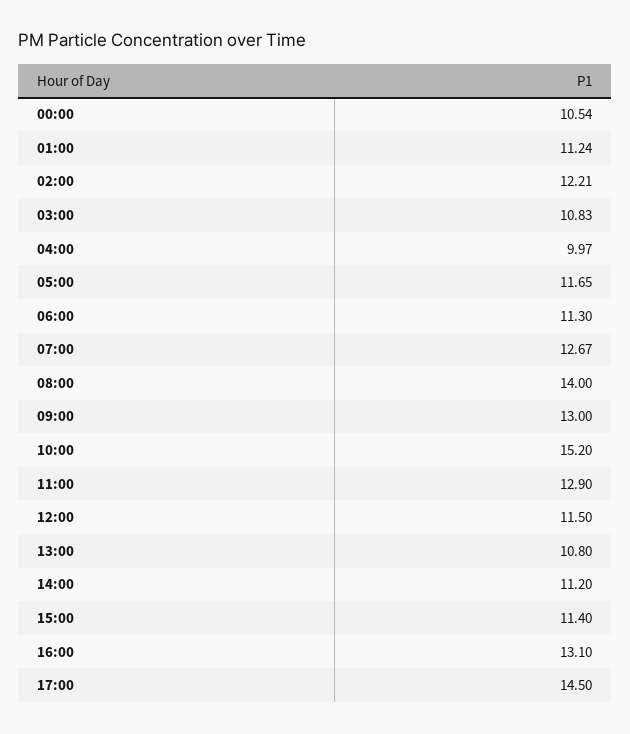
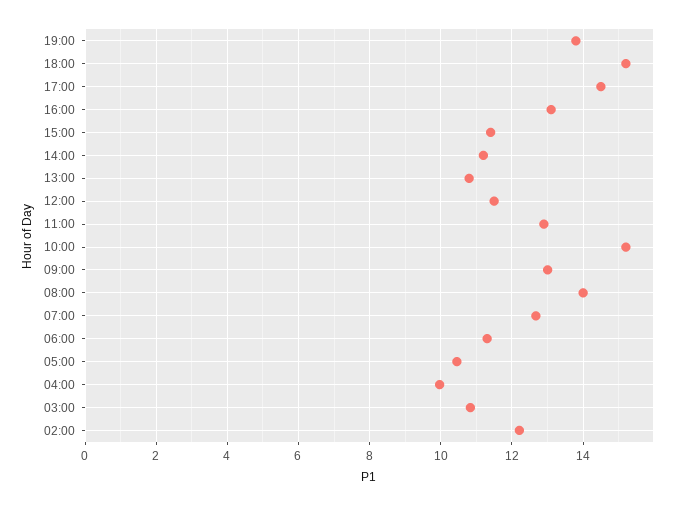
00:00: 10.54 -> none
01:00: 11.24 -> none
05:00: 11.65 -> 10.4
19:00: none -> 13.8
18:00: none -> 15.2

